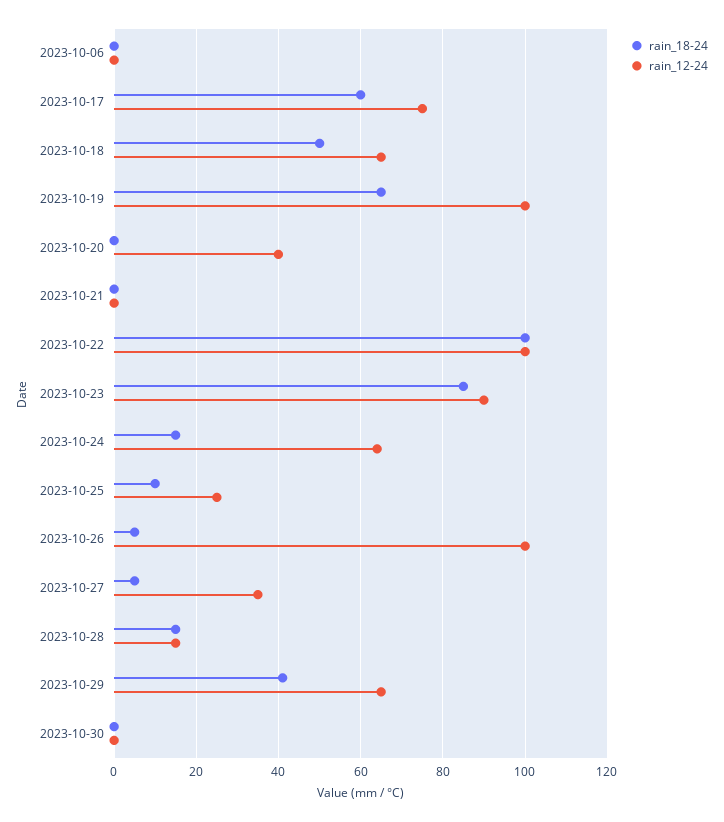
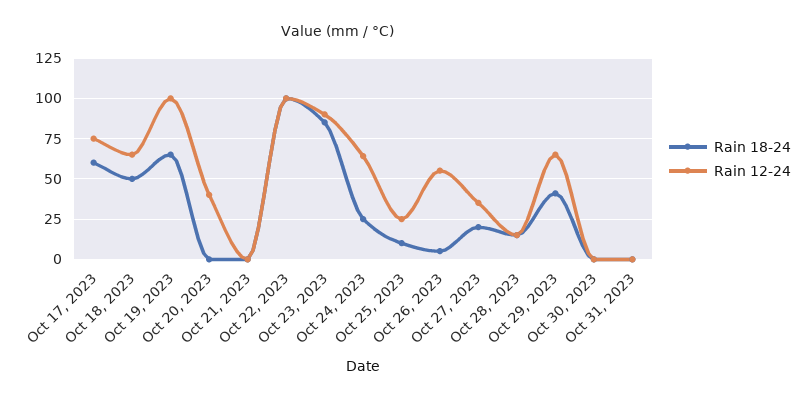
rain_18-24, 2023-10-06: 0 -> none
rain_12-24, 2023-10-06: 0 -> none
rain_18-24, 2023-10-24: 15 -> 25
rain_12-24, 2023-10-26: 100 -> 55
rain_18-24, 2023-10-27: 5 -> 20
rain_18-24, Oct 31, 2023: none -> 0
rain_12-24, Oct 31, 2023: none -> 0

